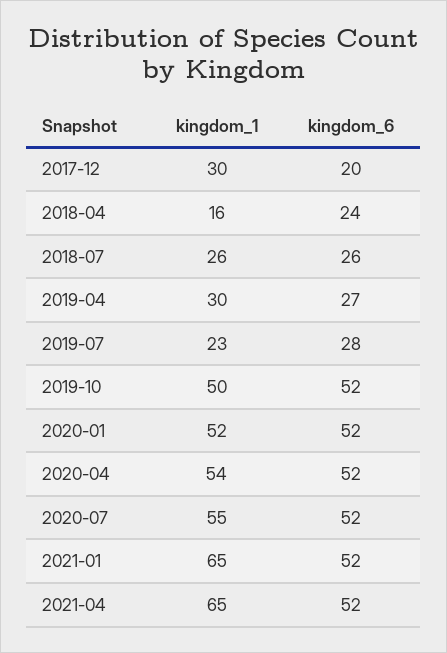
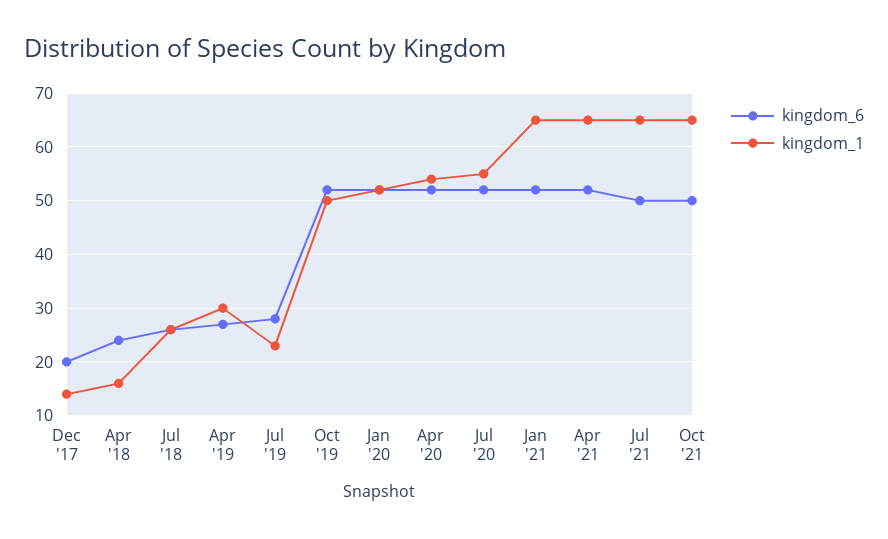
kingdom_1, 2017-12: 30 -> 15
kingdom_6, Jul '21: none -> 50
kingdom_1, Jul '21: none -> 65
kingdom_6, Oct '21: none -> 50
kingdom_1, Oct '21: none -> 65

